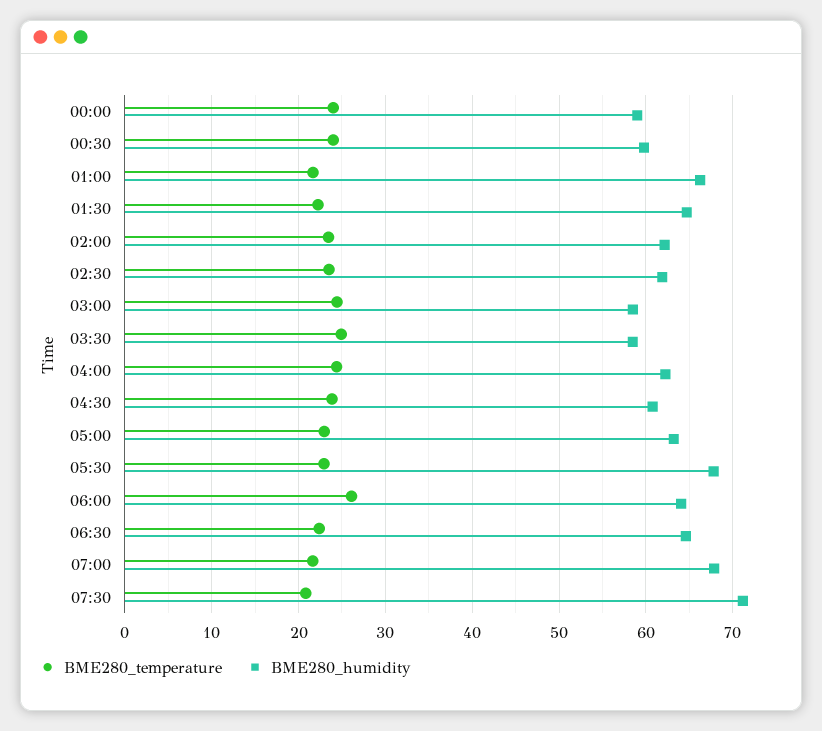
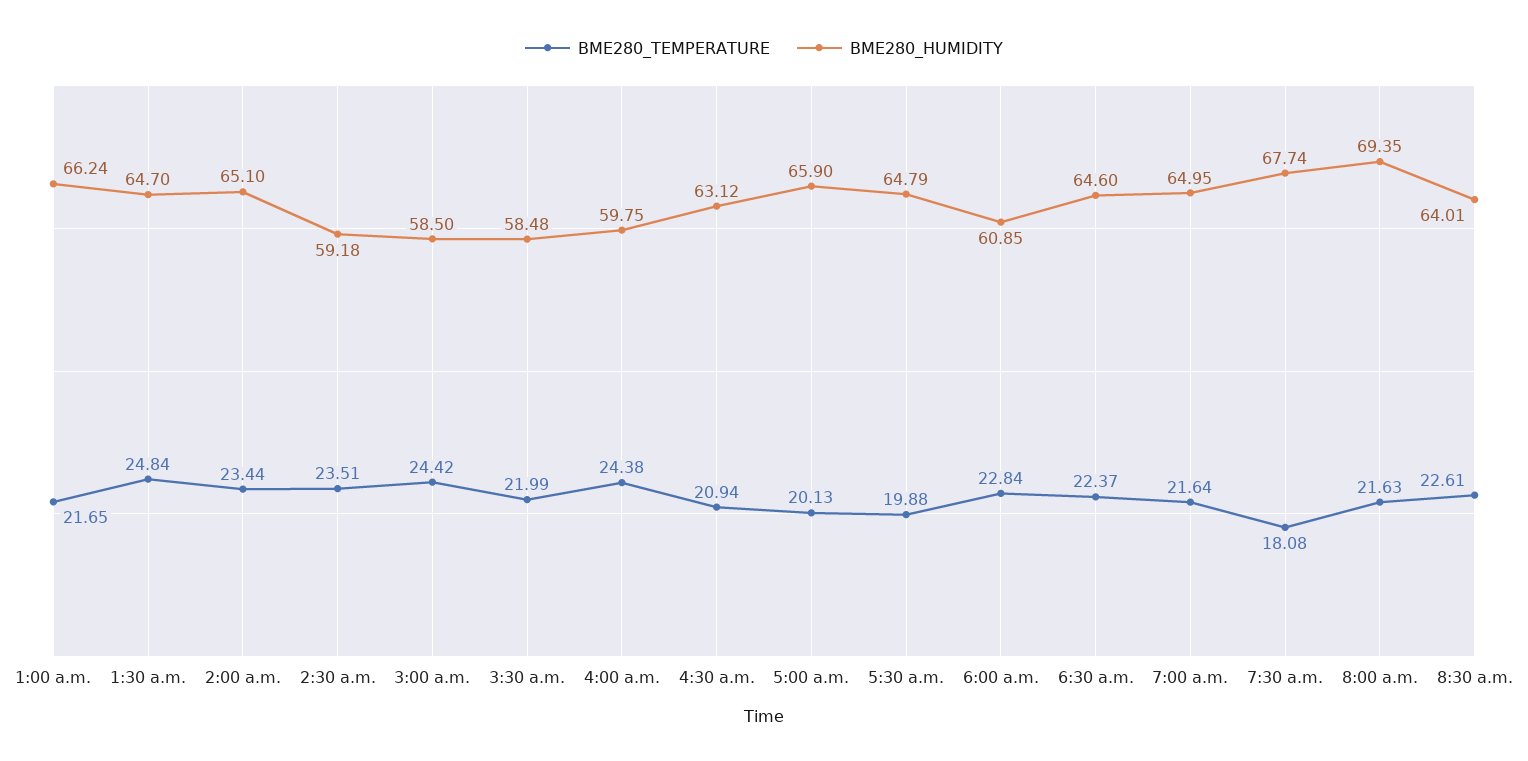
BME280_temperature, 00:00: 24 -> none
BME280_humidity, 00:00: 59 -> none
BME280_temperature, 00:30: 24 -> none
BME280_humidity, 00:30: 60 -> none
BME280_temperature, 01:30: 22 -> 24.84
BME280_humidity, 02:00: 62 -> 65.1
BME280_humidity, 02:30: 62 -> 59.18
BME280_temperature, 03:30: 25 -> 21.99
BME280_humidity, 04:00: 62 -> 59.75
BME280_temperature, 04:30: 24 -> 20.94
BME280_humidity, 04:30: 61 -> 63.12
BME280_temperature, 05:00: 23 -> 20.13
BME280_humidity, 05:00: 63 -> 65.9
BME280_temperature, 05:30: 23 -> 19.88
BME280_humidity, 05:30: 68 -> 64.79
BME280_temperature, 06:00: 26 -> 22.84
BME280_humidity, 06:00: 64 -> 60.85
BME280_humidity, 07:00: 68 -> 64.95
BME280_temperature, 07:30: 21 -> 18.08
BME280_humidity, 07:30: 71 -> 67.74
BME280_temperature, 8:00 a.m.: none -> 21.63
BME280_humidity, 8:00 a.m.: none -> 69.35
BME280_temperature, 8:30 a.m.: none -> 22.61
BME280_humidity, 8:30 a.m.: none -> 64.01

